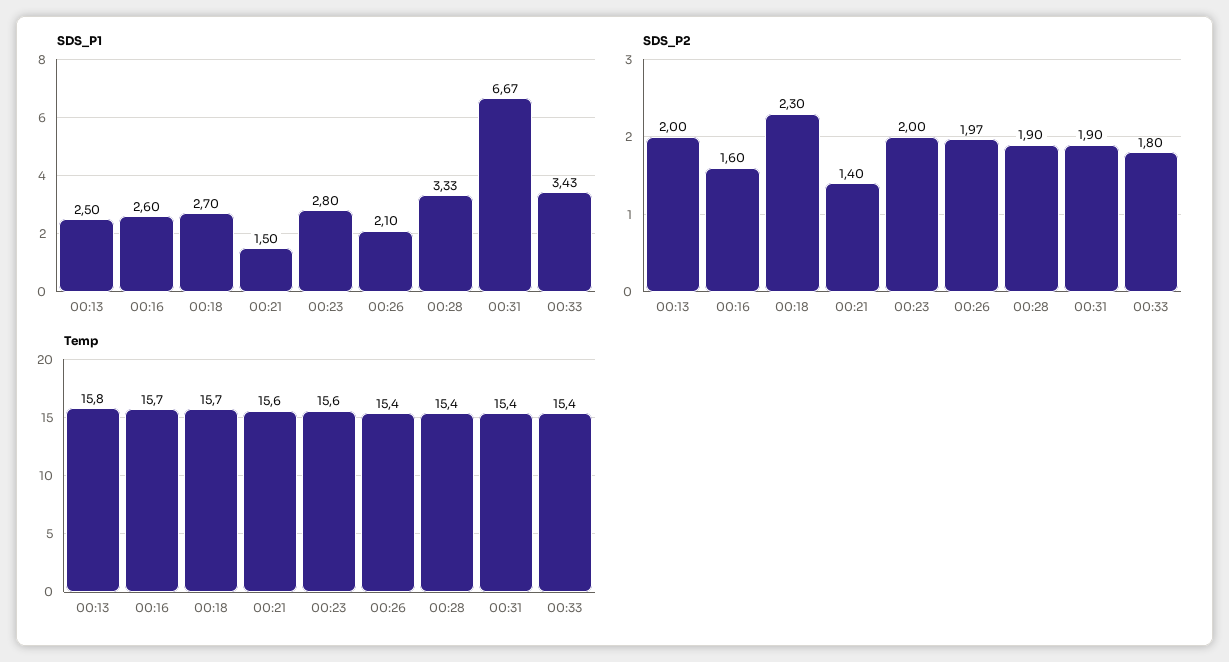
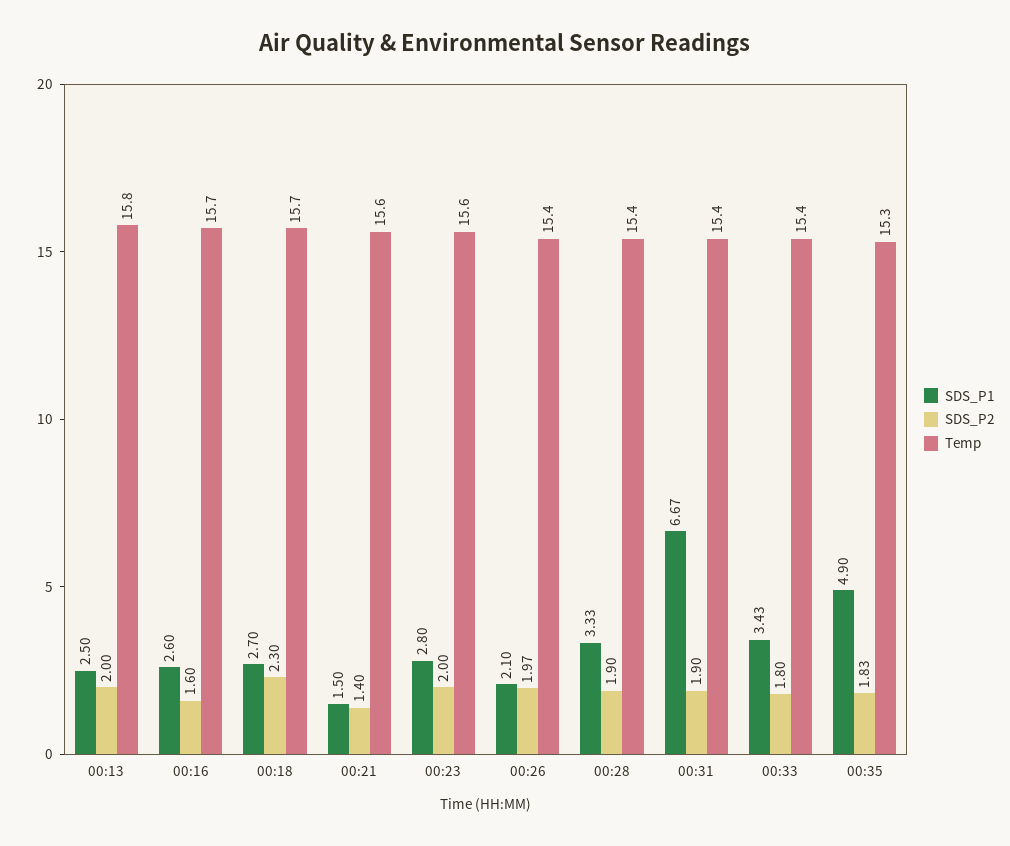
SDS_P1, 00:35: none -> 4.9
SDS_P2, 00:35: none -> 1.83
Temp, 00:35: none -> 15.3

